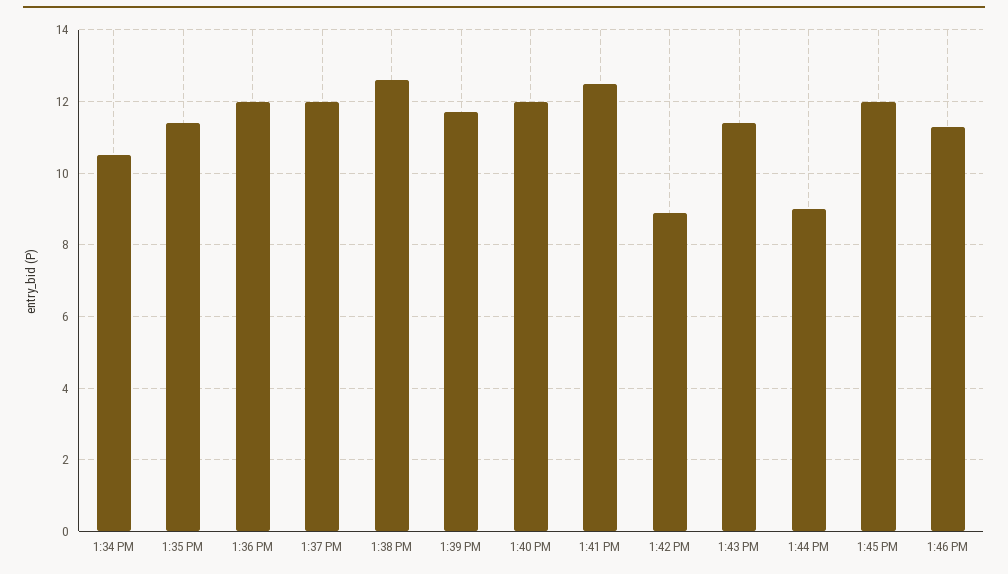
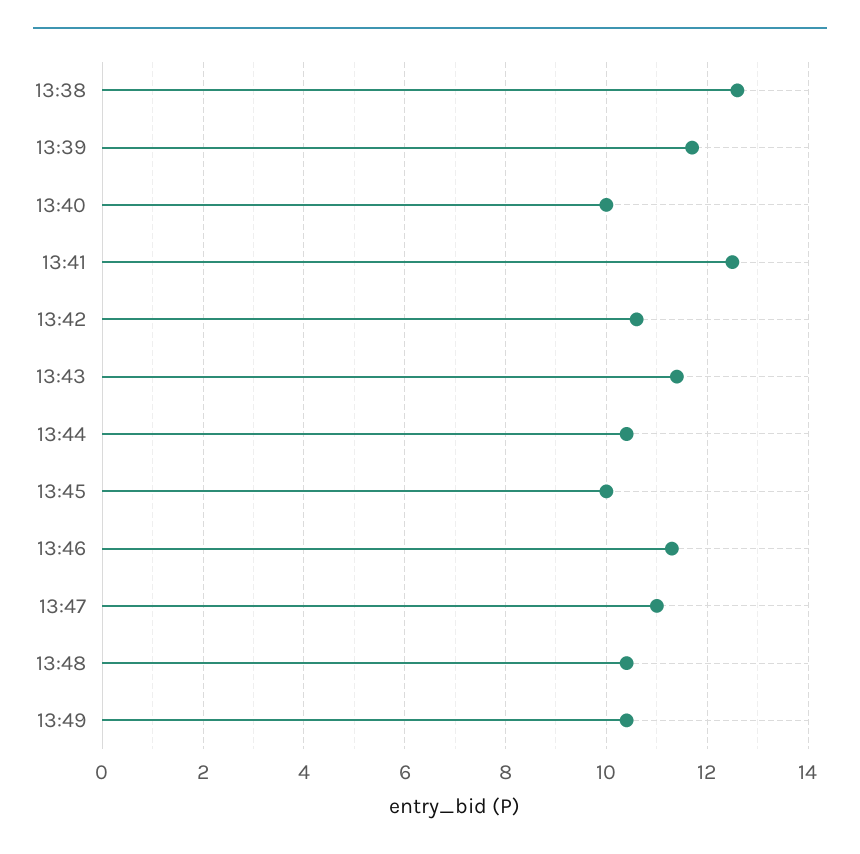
1:34 PM: 10.5 -> none
1:35 PM: 11.5 -> none
1:36 PM: 12 -> none
1:37 PM: 12 -> none
1:40 PM: 12 -> 10
1:42 PM: 9 -> 10.5
1:44 PM: 9 -> 10.5
1:45 PM: 12 -> 10
13:47: none -> 11
13:48: none -> 10.5
13:49: none -> 10.5

